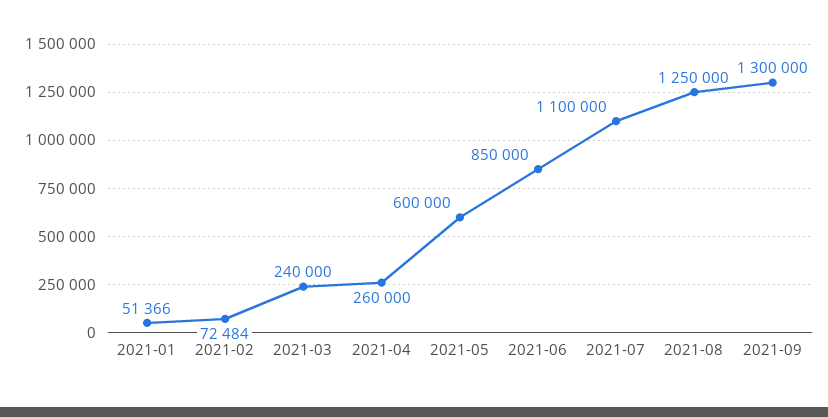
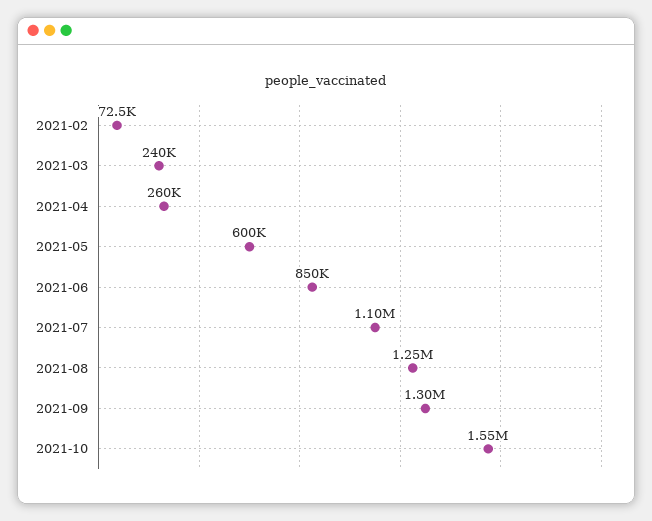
2021-01: 51366 -> none
2021-10: none -> 1550000

